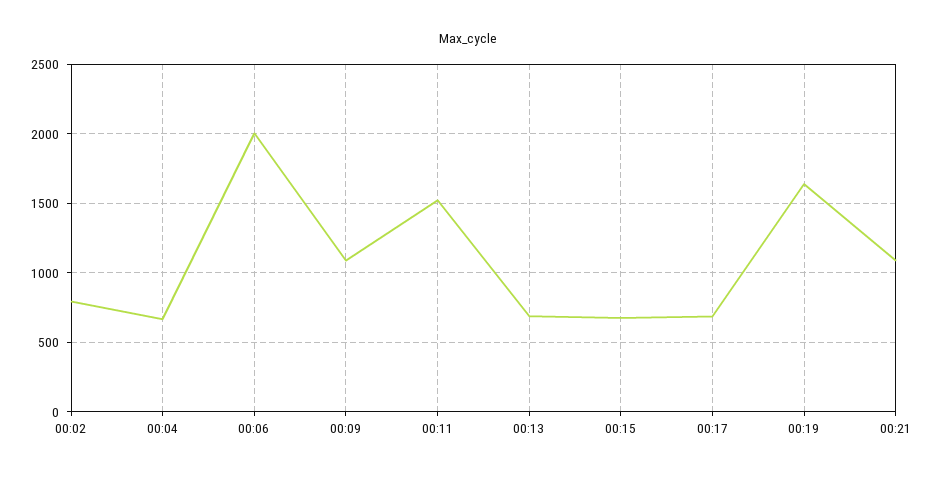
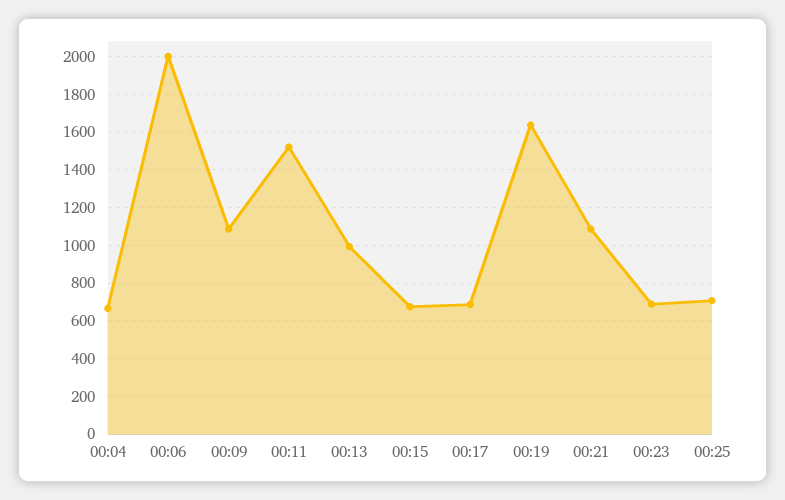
00:02: 800 -> none
00:13: 700 -> 1000
00:23: none -> 700
00:25: none -> 700

